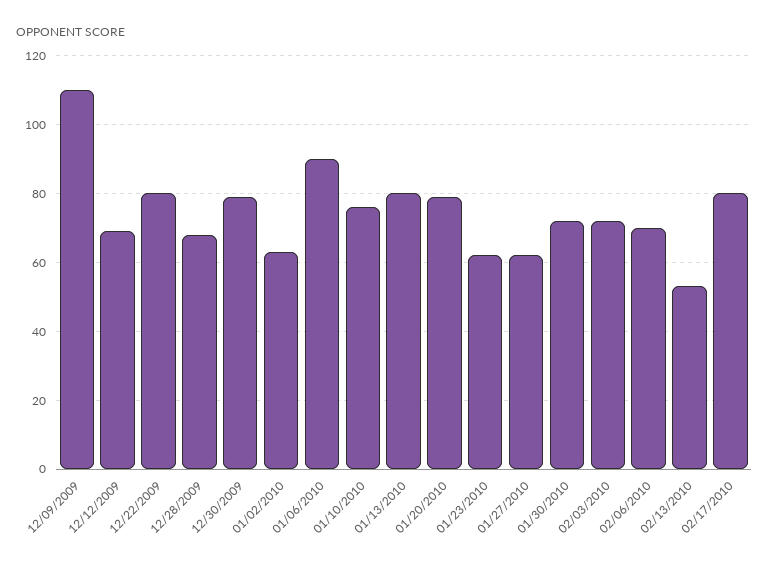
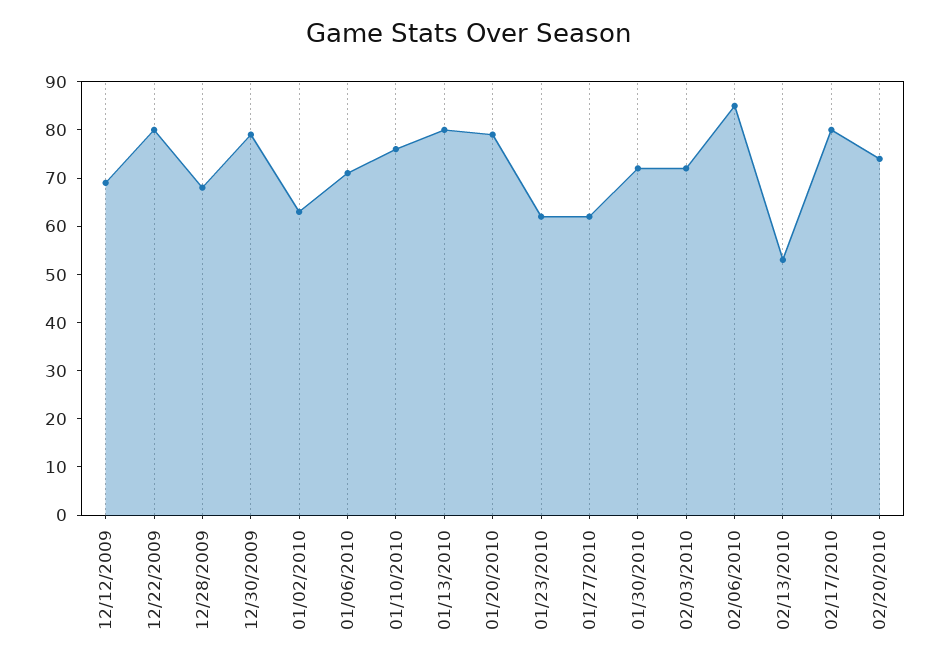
12/09/2009: 110 -> none
01/06/2010: 90 -> 70
02/06/2010: 70 -> 85
02/20/2010: none -> 75

